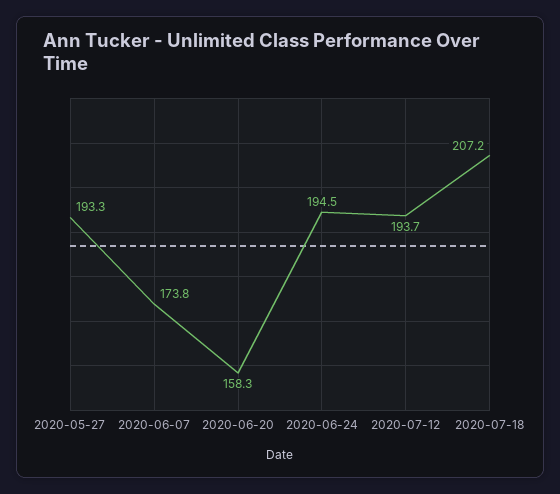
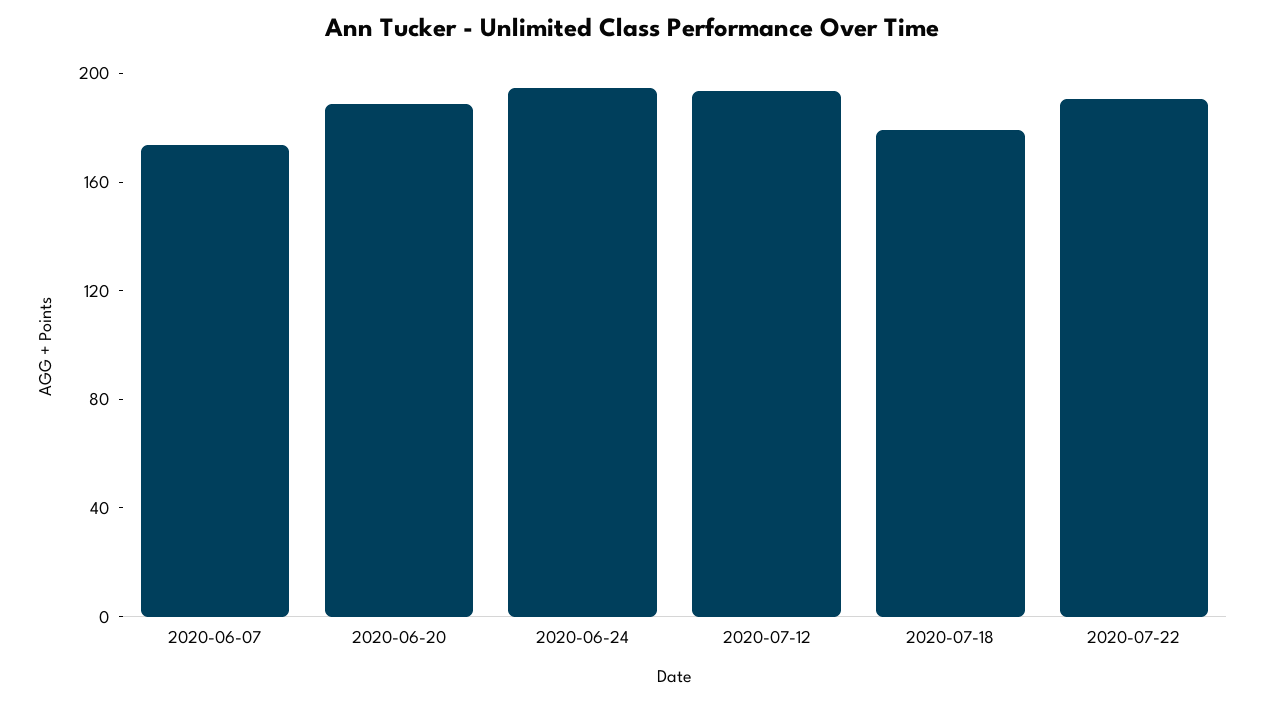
2020-05-27: 193.3 -> none
2020-06-20: 158.3 -> 190
2020-07-18: 207.2 -> 180
2020-07-22: none -> 190

